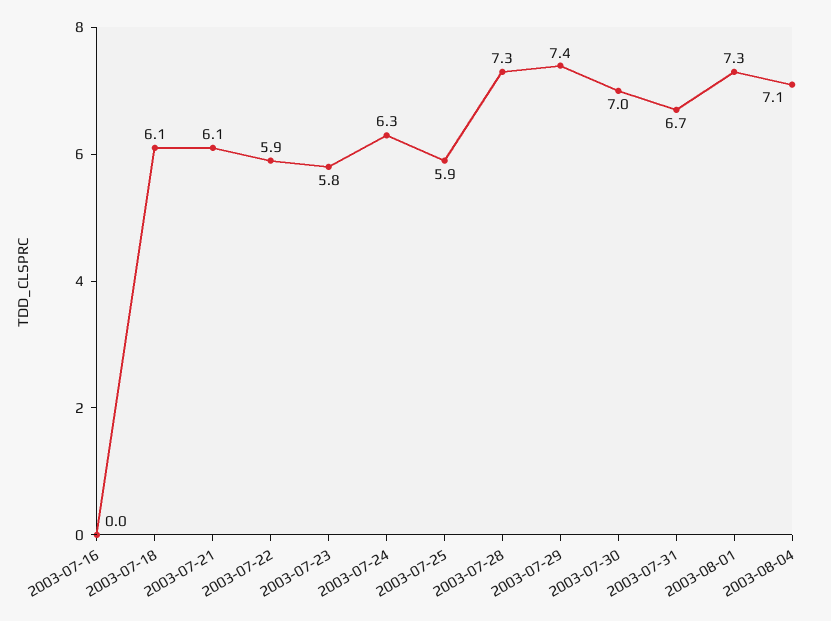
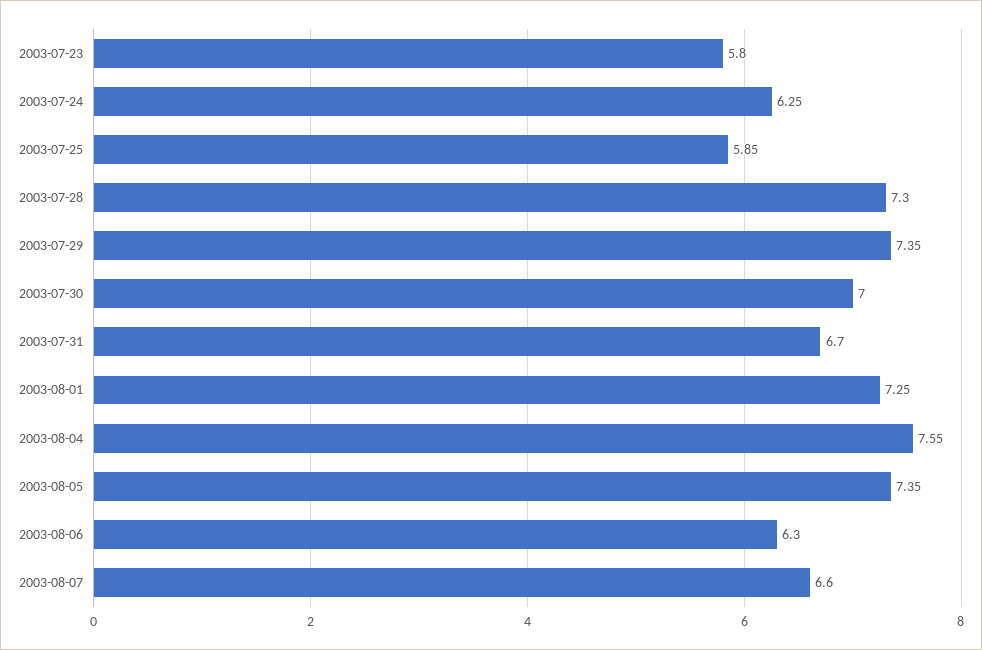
2003-07-16: 0 -> none
2003-07-18: 6.1 -> none
2003-07-21: 6.1 -> none
2003-07-22: 5.9 -> none
2003-08-04: 7.1 -> 7.55
2003-08-05: none -> 7.35
2003-08-06: none -> 6.3
2003-08-07: none -> 6.6

